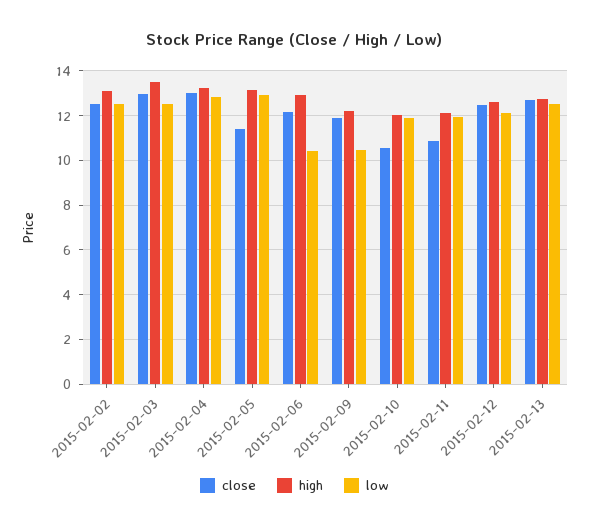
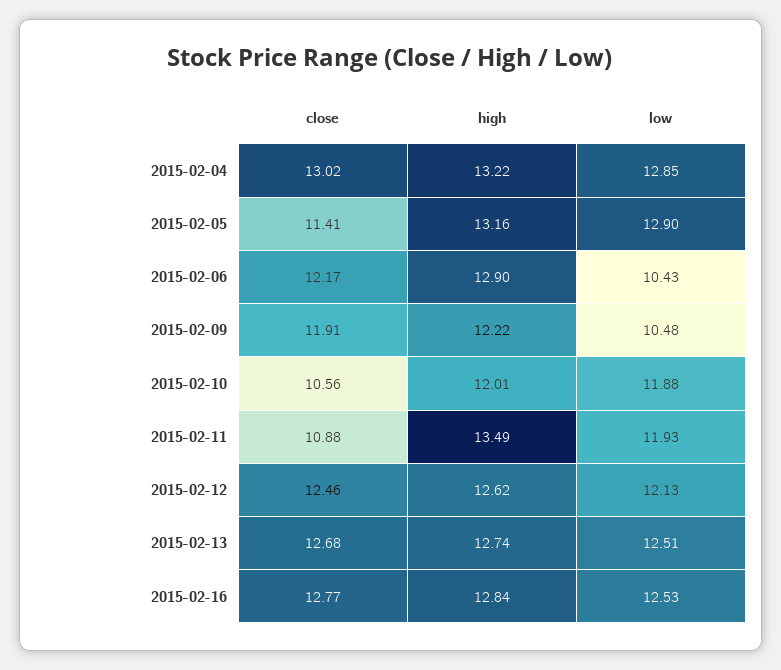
close, 2015-02-02: 12.5 -> none
high, 2015-02-02: 13 -> none
low, 2015-02-02: 12.5 -> none
close, 2015-02-03: 13 -> none
high, 2015-02-03: 13.5 -> none
low, 2015-02-03: 12.5 -> none
high, 2015-02-11: 12 -> 13.49
close, 2015-02-16: none -> 12.77
high, 2015-02-16: none -> 12.84
low, 2015-02-16: none -> 12.53

